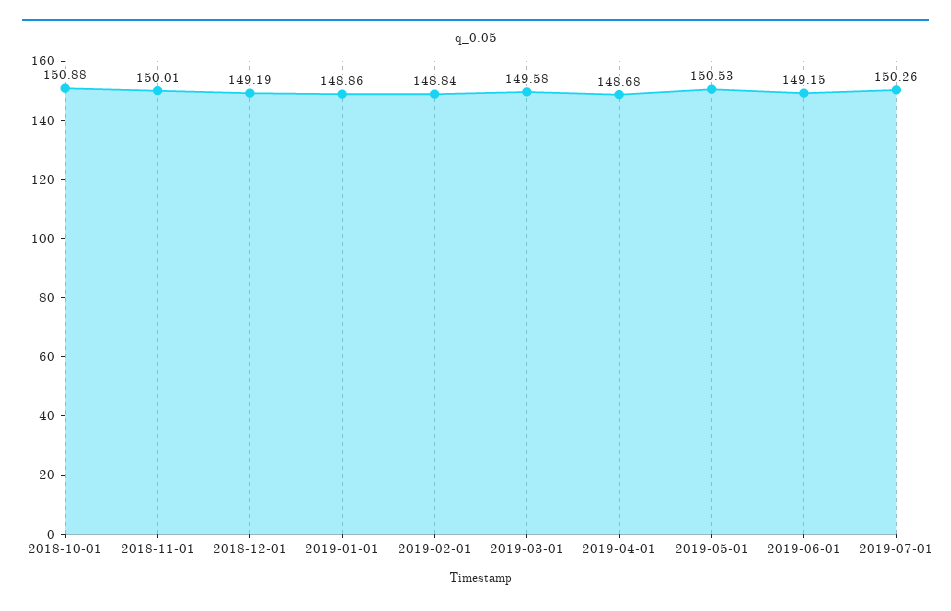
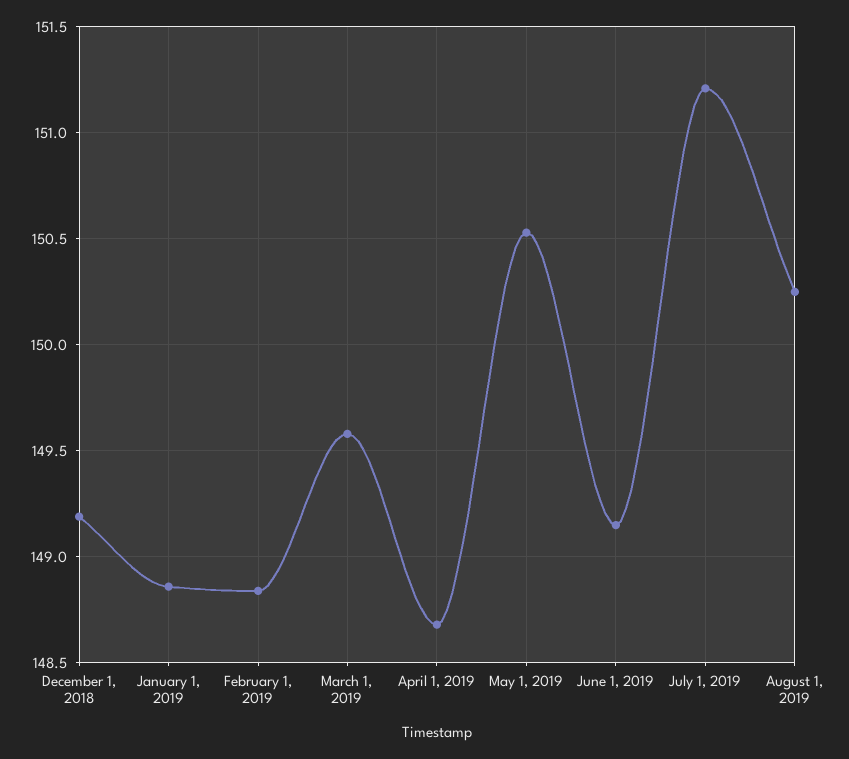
2018-10-01: 150.88 -> none
2018-11-01: 150.01 -> none
2019-07-01: 150.26 -> 151.2
August 1, 2019: none -> 150.25

